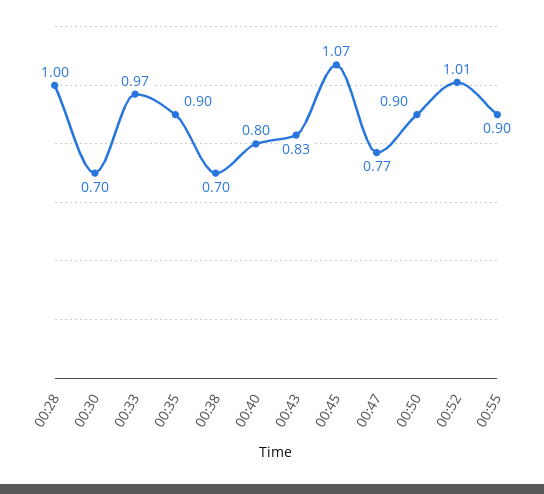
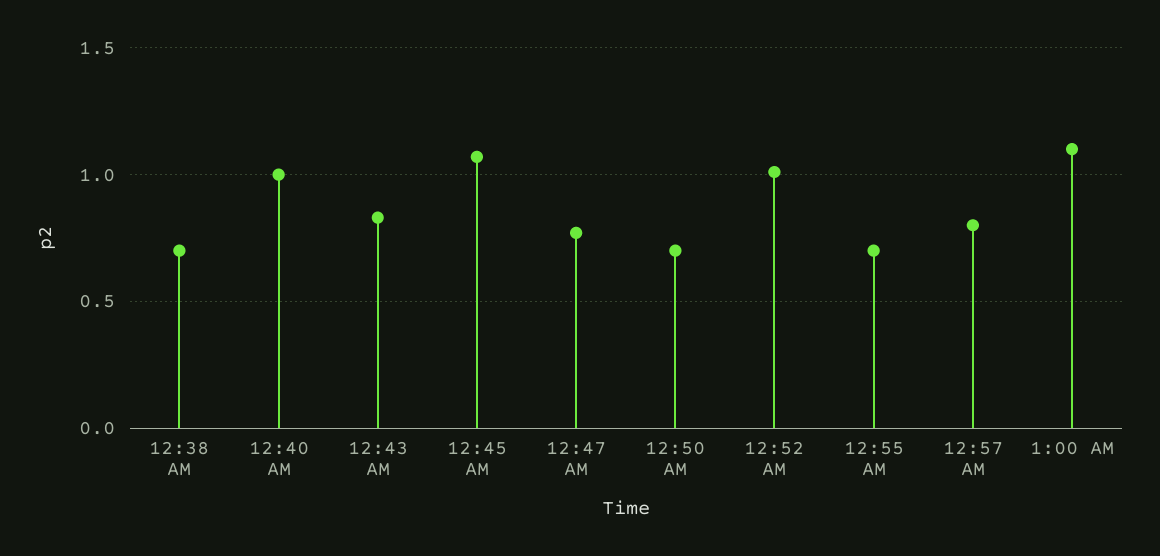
00:28: 1 -> none
00:30: 0.7 -> none
00:33: 0.97 -> none
00:35: 0.9 -> none
00:40: 0.8 -> 1
00:50: 0.9 -> 0.7
00:55: 0.9 -> 0.7
12:57 AM: none -> 0.8
1:00 AM: none -> 1.1

